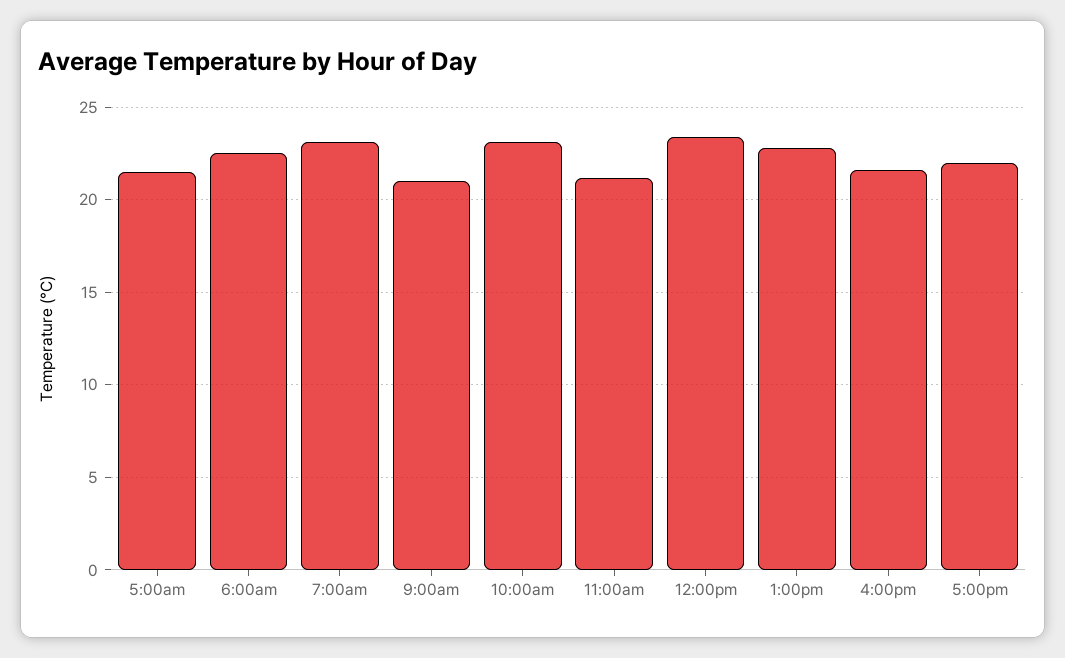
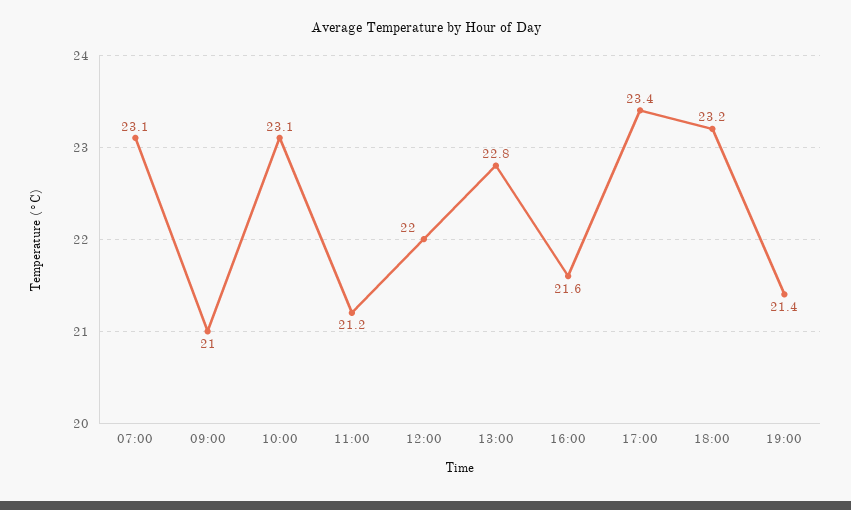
5:00am: 21.5 -> none
6:00am: 22.5 -> none
12:00pm: 23.5 -> 22
5:00pm: 22 -> 23.4
18:00: none -> 23.2
19:00: none -> 21.4

